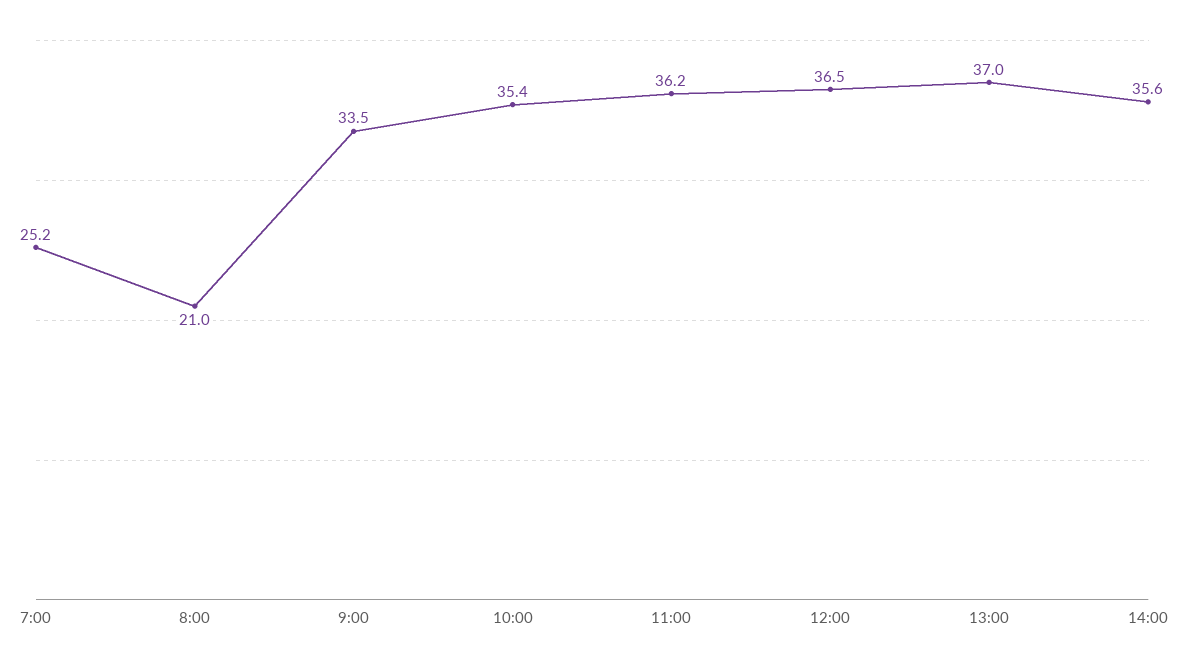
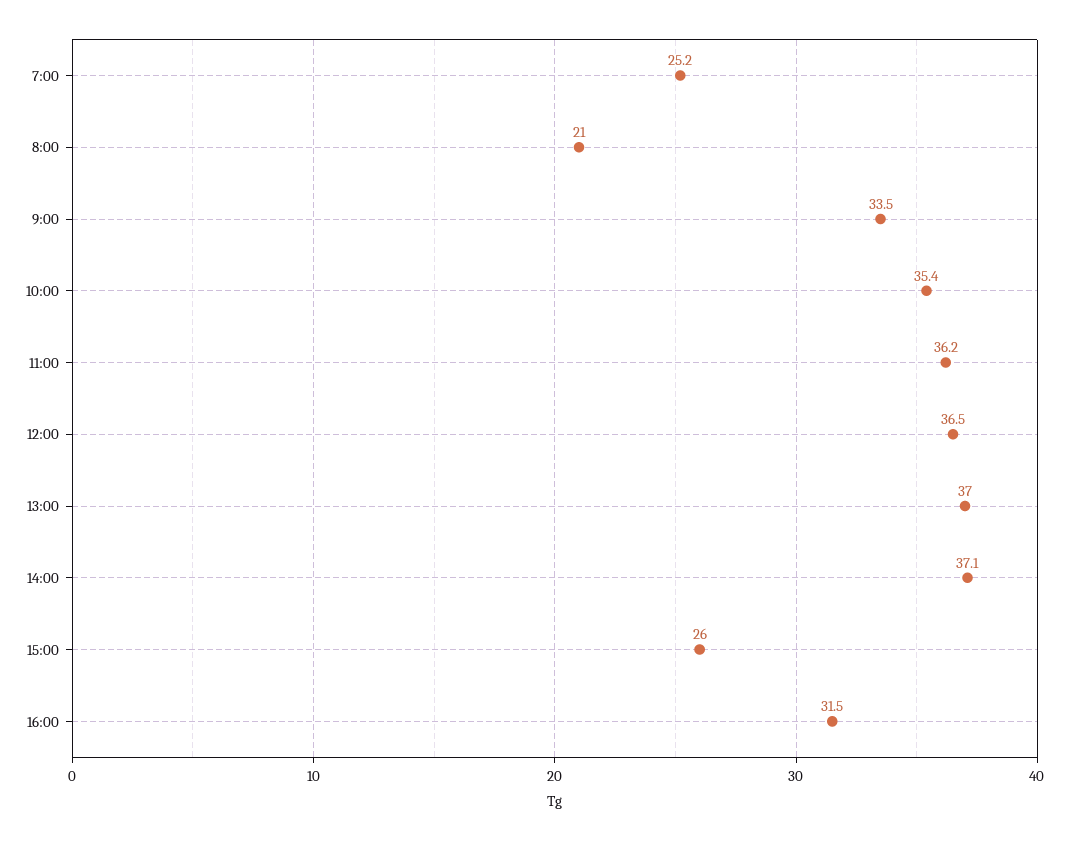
14:00: 35.6 -> 37.1
15:00: none -> 26
16:00: none -> 31.5

